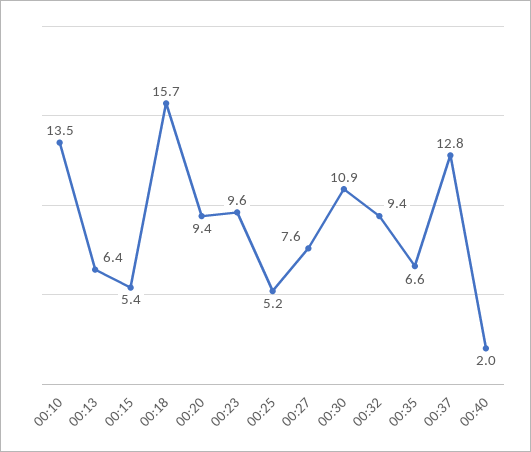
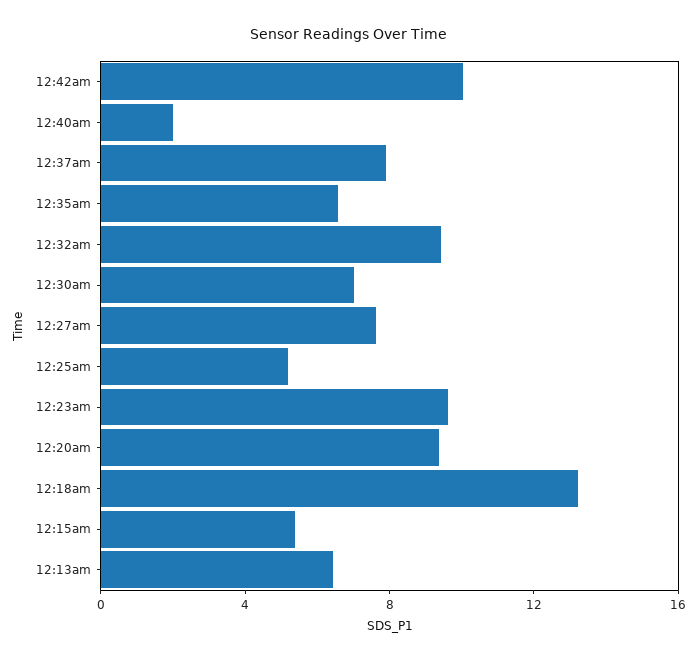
00:10: 13.5 -> none
00:18: 15.7 -> 13
00:30: 10.9 -> 7
00:37: 12.8 -> 8
12:42am: none -> 10

